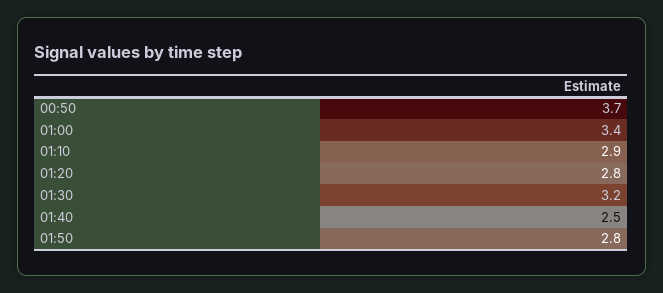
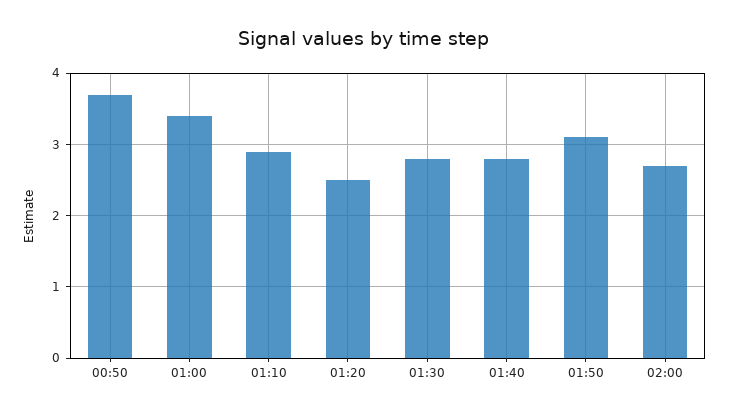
01:20: 2.8 -> 2.5
01:30: 3.2 -> 2.8
01:40: 2.5 -> 2.8
01:50: 2.8 -> 3.1
02:00: none -> 2.7

